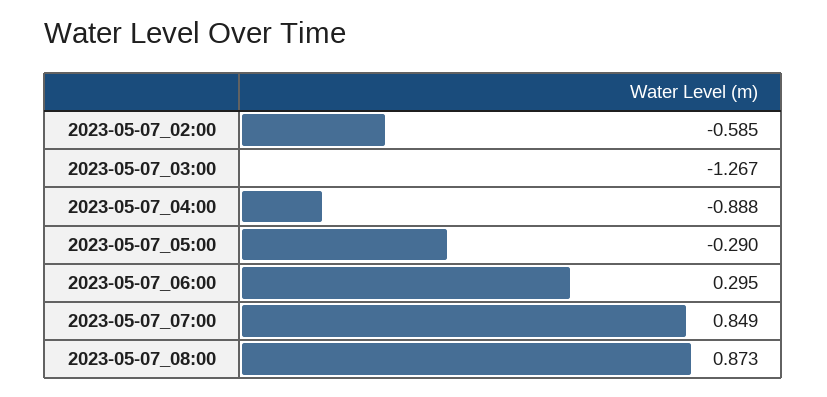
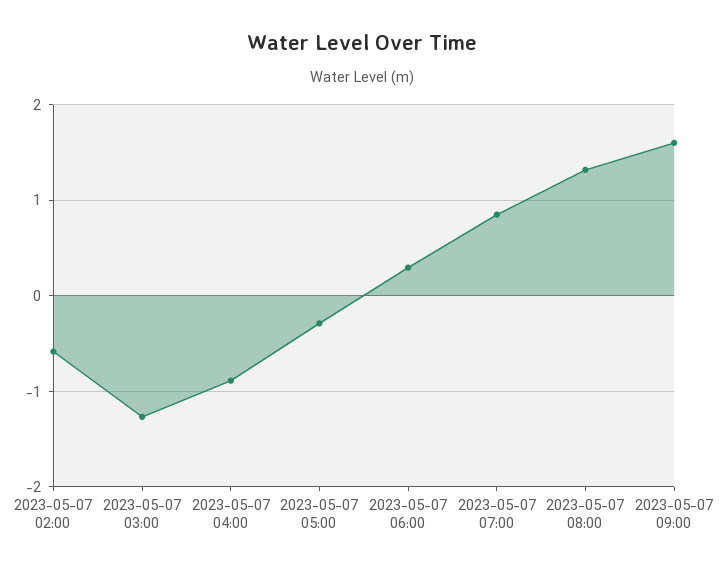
2023-05-07_08:00: 0.873 -> 1.3
2023-05-07 09:00: none -> 1.6

